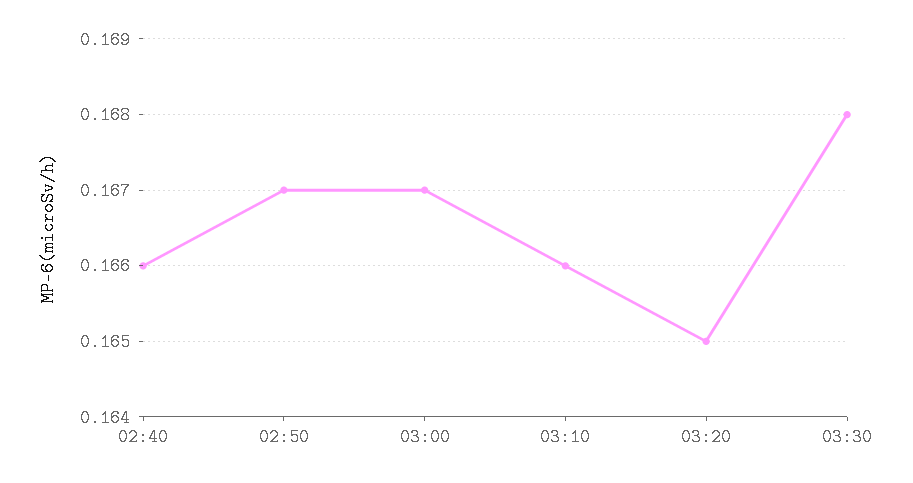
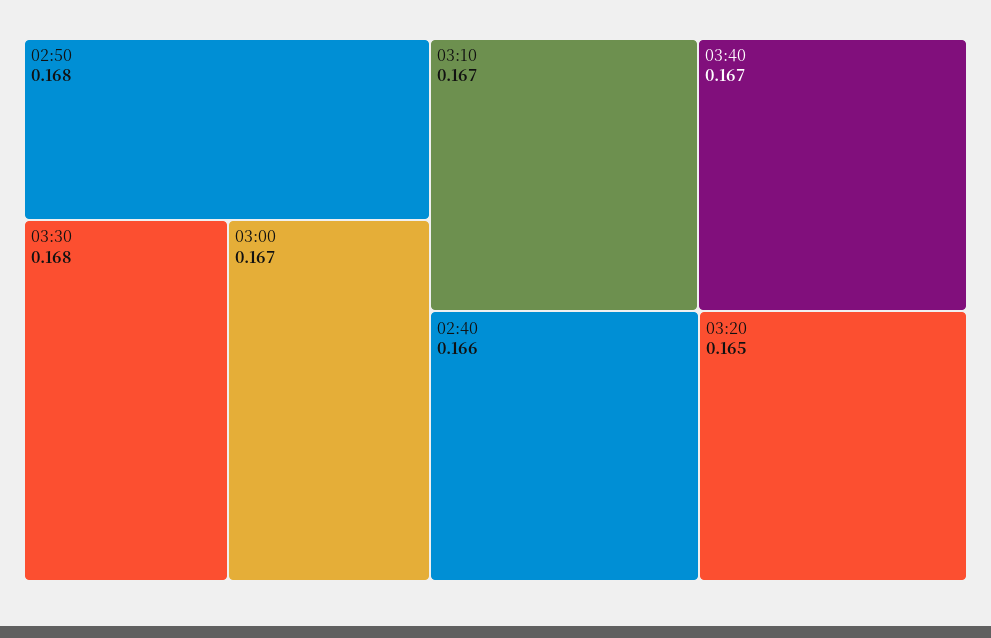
02:50: 0.167 -> 0.168
03:10: 0.166 -> 0.167
03:40: none -> 0.167

